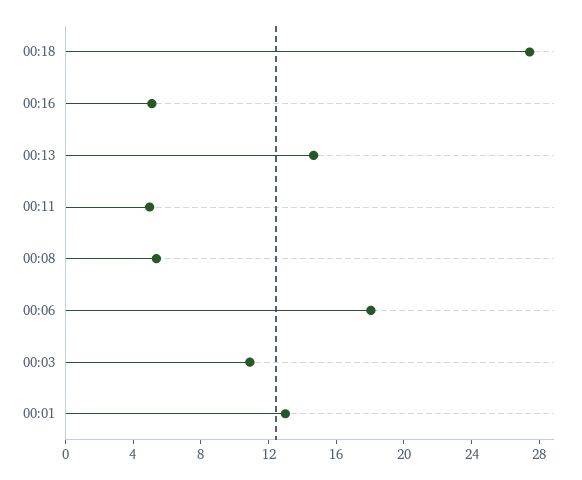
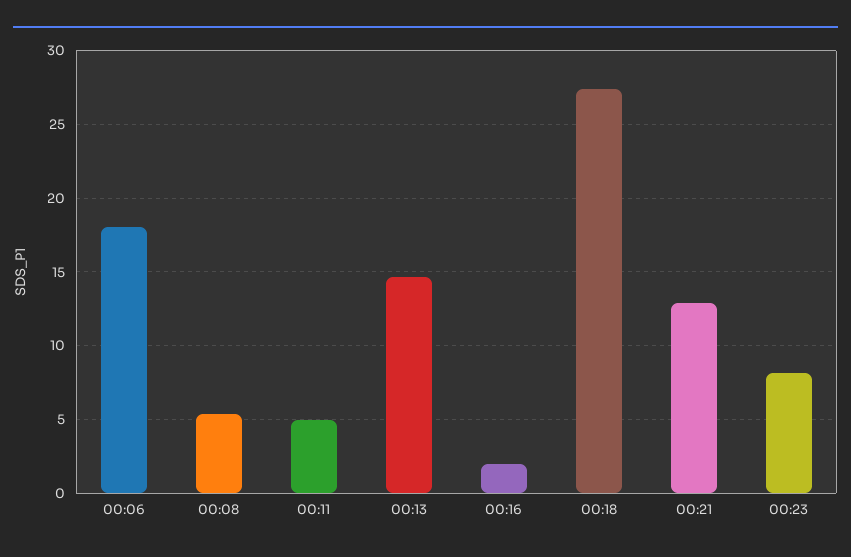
00:16: 5 -> 2
00:03: 11 -> none
00:01: 13 -> none
00:21: none -> 13
00:23: none -> 8

